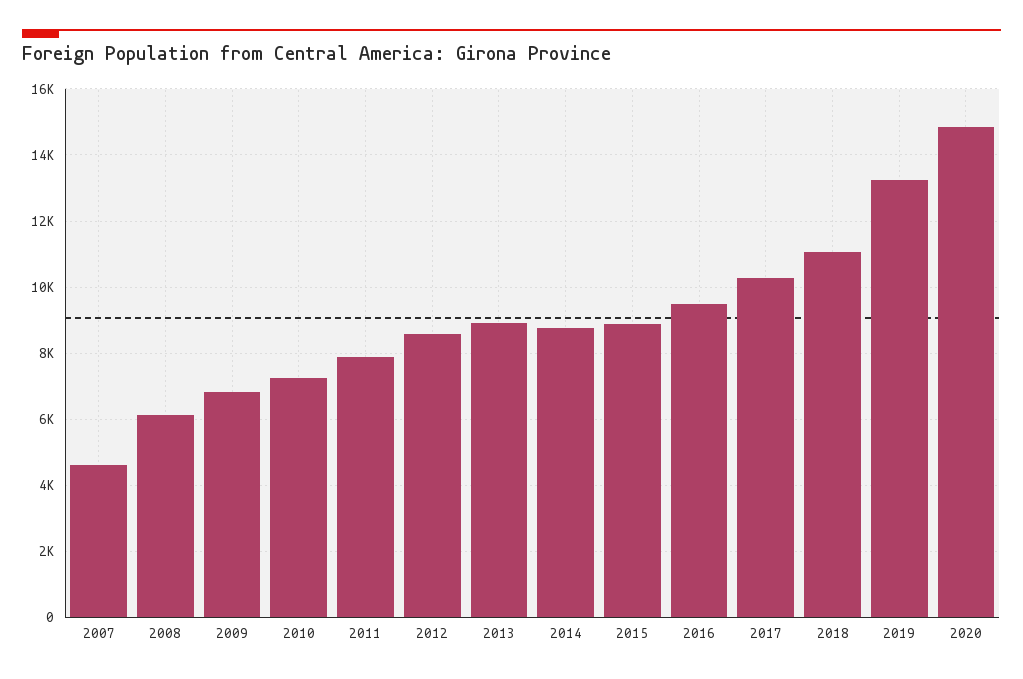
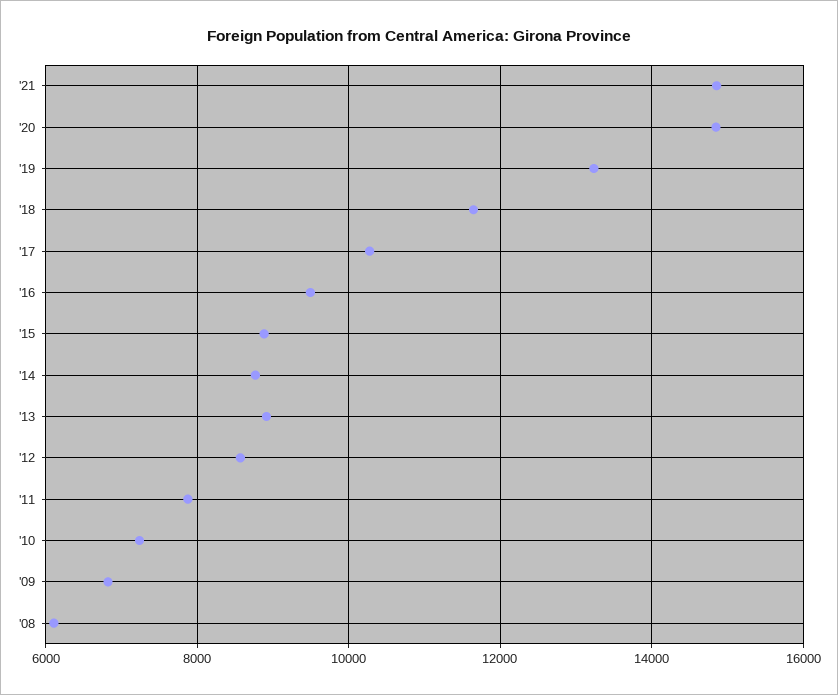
2007: 4600 -> none
2018: 11000 -> 11600
'21: none -> 14800

